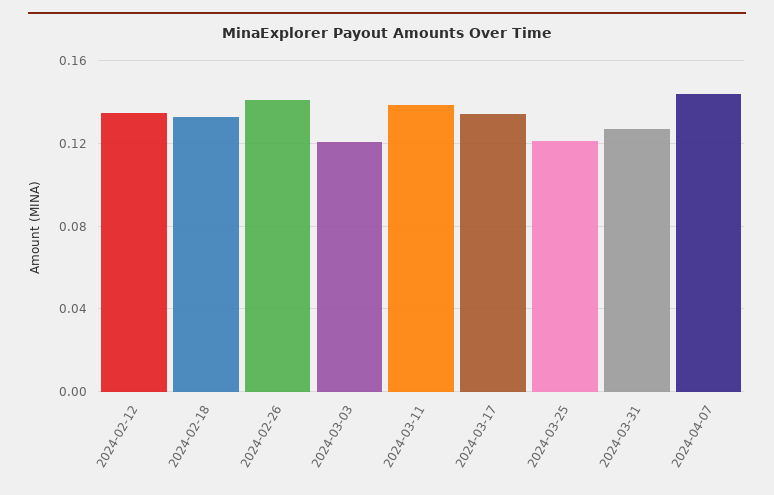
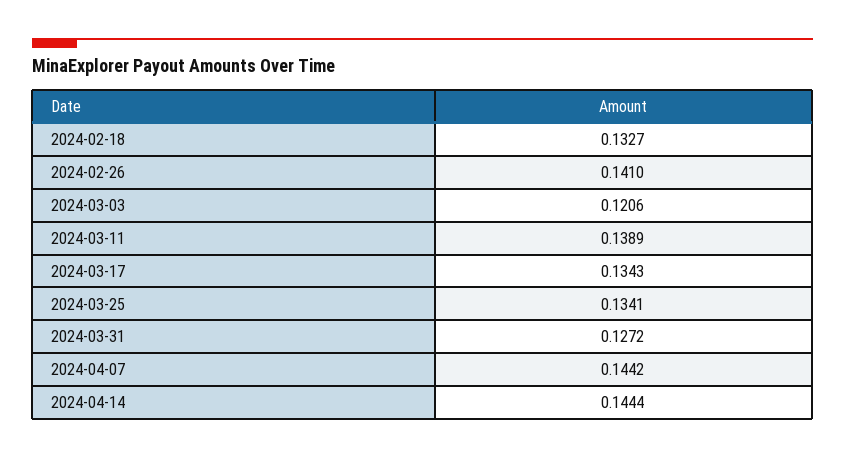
2024-02-12: 0.135 -> none
2024-03-25: 0.12 -> 0.1341
2024-04-14: none -> 0.1444

